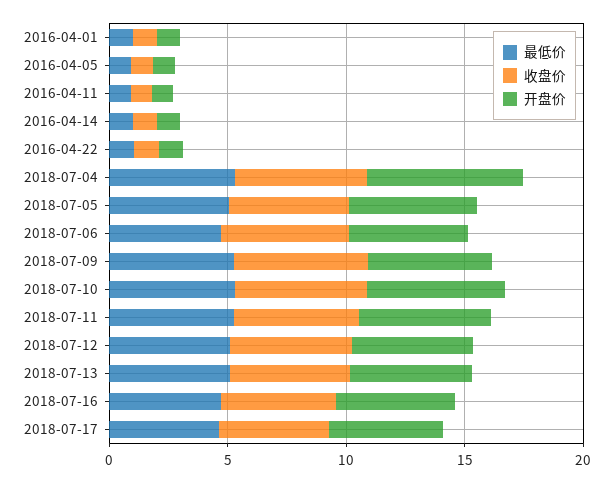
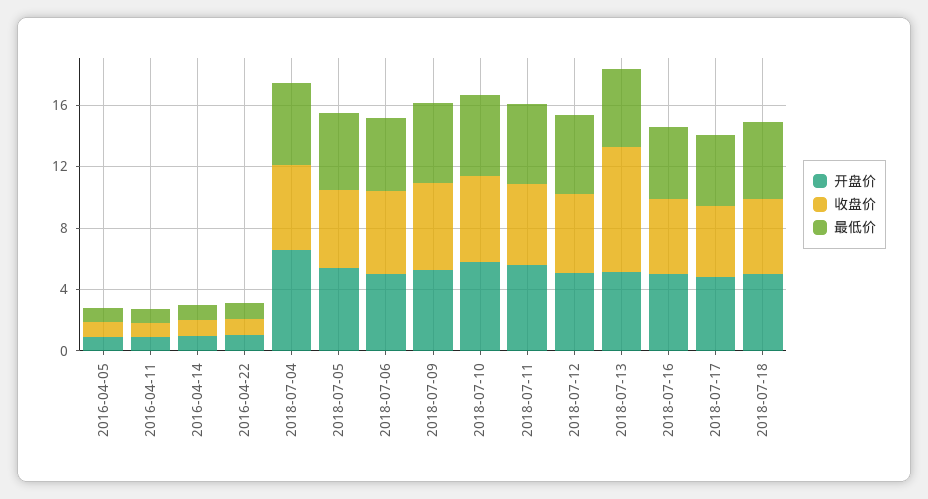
最低价, 2016-04-01: 1 -> none
收盘价, 2016-04-01: 1 -> none
开盘价, 2016-04-01: 1 -> none
收盘价, 2018-07-13: 5 -> 8
开盘价, 2018-07-18: none -> 5
收盘价, 2018-07-18: none -> 5
最低价, 2018-07-18: none -> 5

